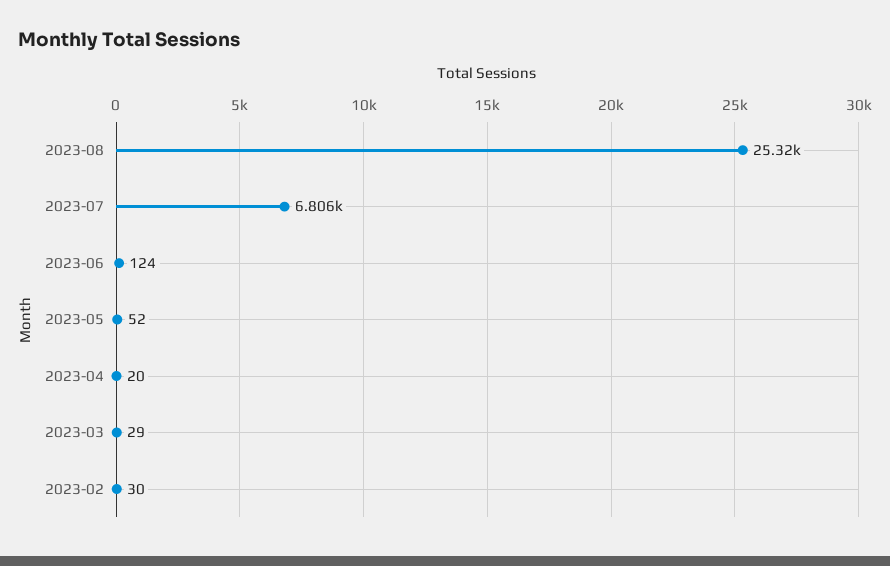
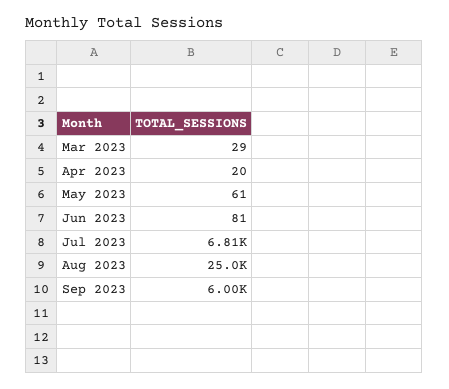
2023-08: 25320 -> 25000
2023-06: 124 -> 81
2023-05: 52 -> 61
2023-02: 30 -> none
Sep 2023: none -> 6000

